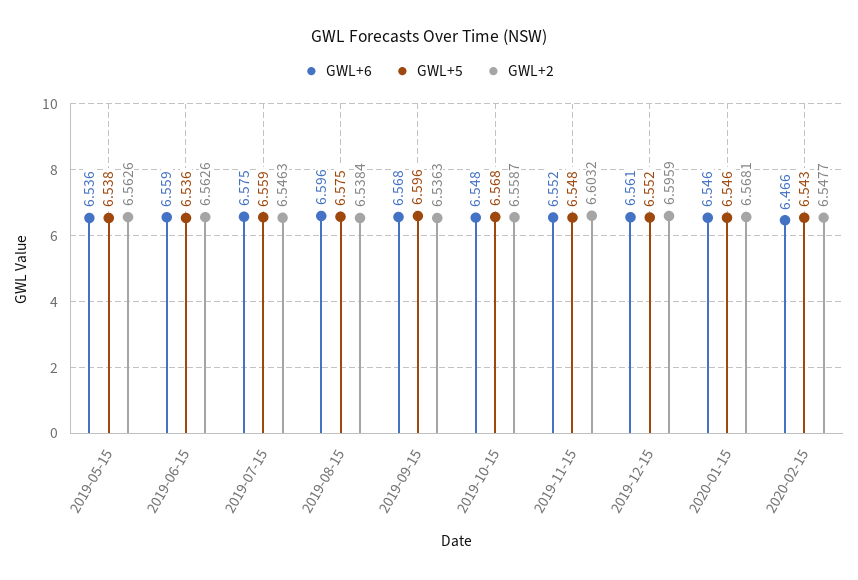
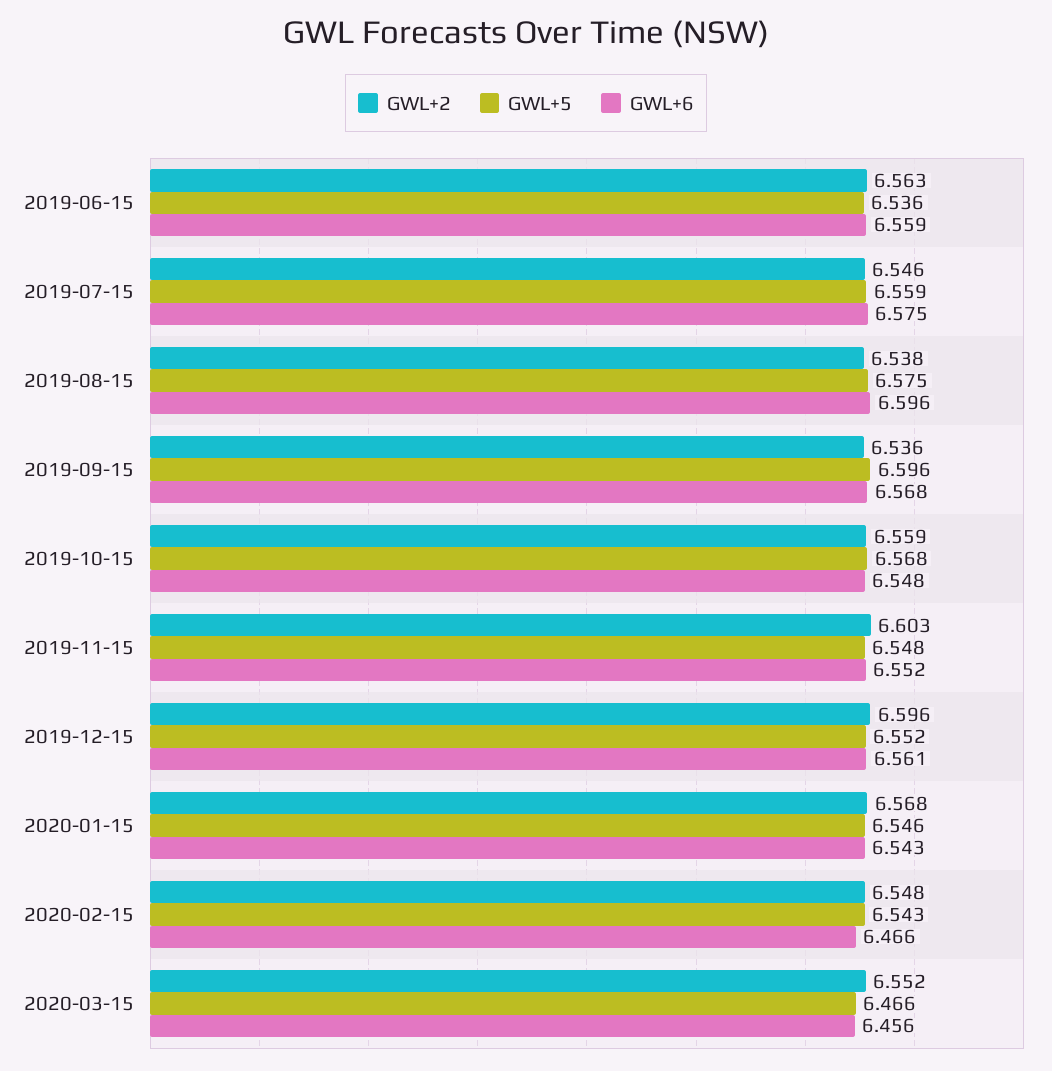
GWL+6, 2019-05-15: 6.536 -> none
GWL+5, 2019-05-15: 6.538 -> none
GWL+2, 2019-05-15: 6.5626 -> none
GWL+6, 2020-01-15: 6.546 -> 6.543
GWL+2, 2020-03-15: none -> 6.552
GWL+5, 2020-03-15: none -> 6.466
GWL+6, 2020-03-15: none -> 6.456

